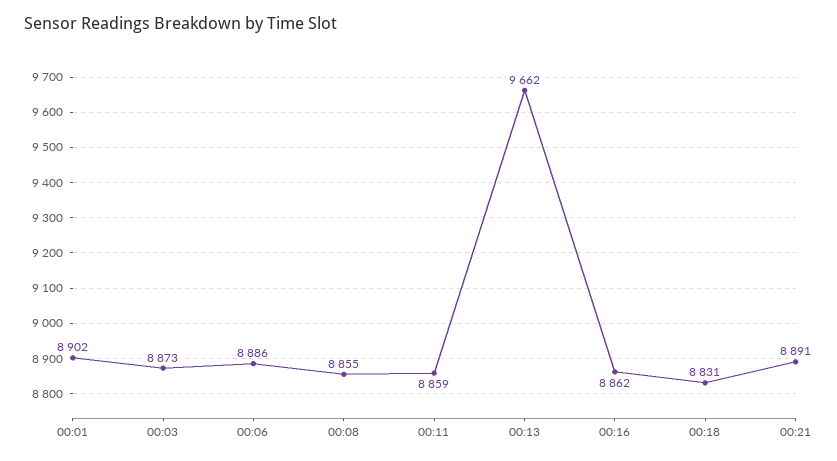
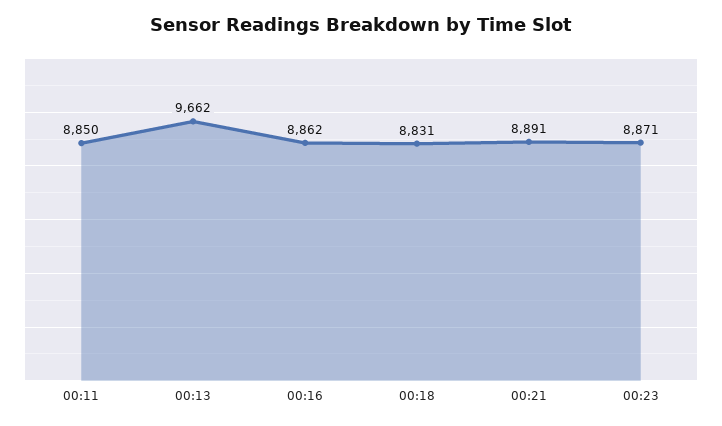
00:01: 8902 -> none
00:03: 8873 -> none
00:06: 8886 -> none
00:08: 8855 -> none
00:11: 8859 -> 8850
00:23: none -> 8871

